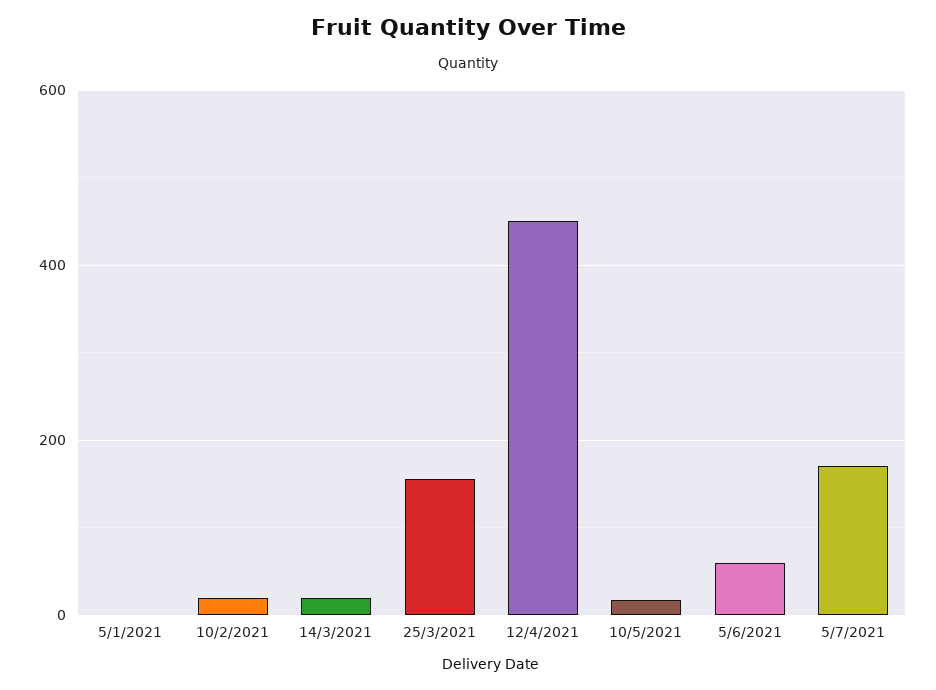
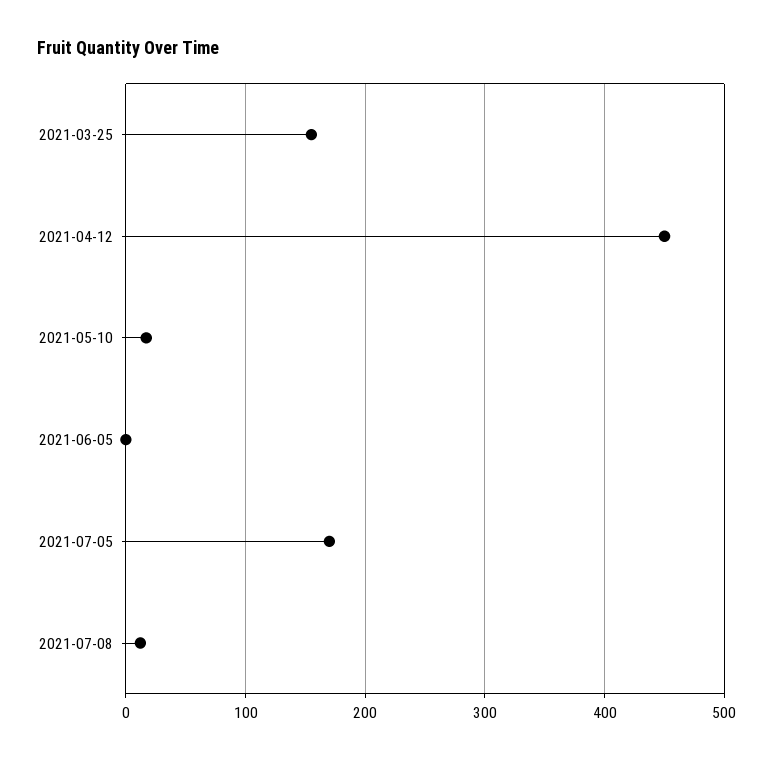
5/1/2021: 0 -> none
10/2/2021: 20 -> none
14/3/2021: 20 -> none
5/6/2021: 60 -> 0
2021-07-08: none -> 10

